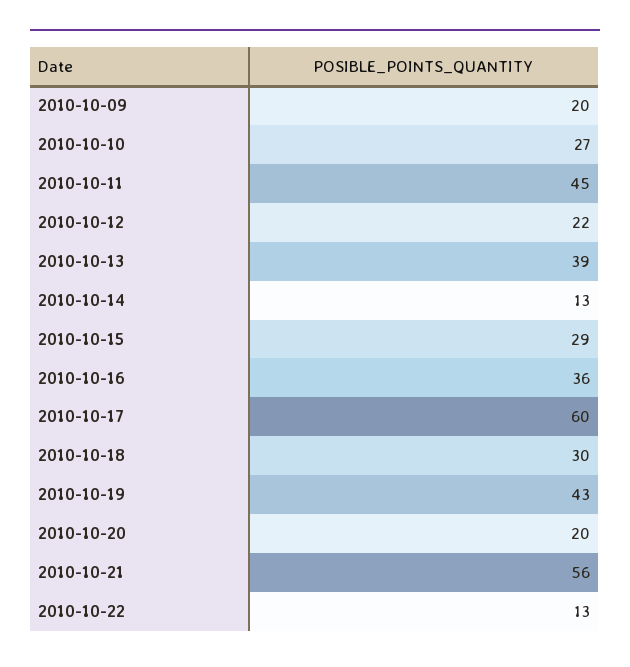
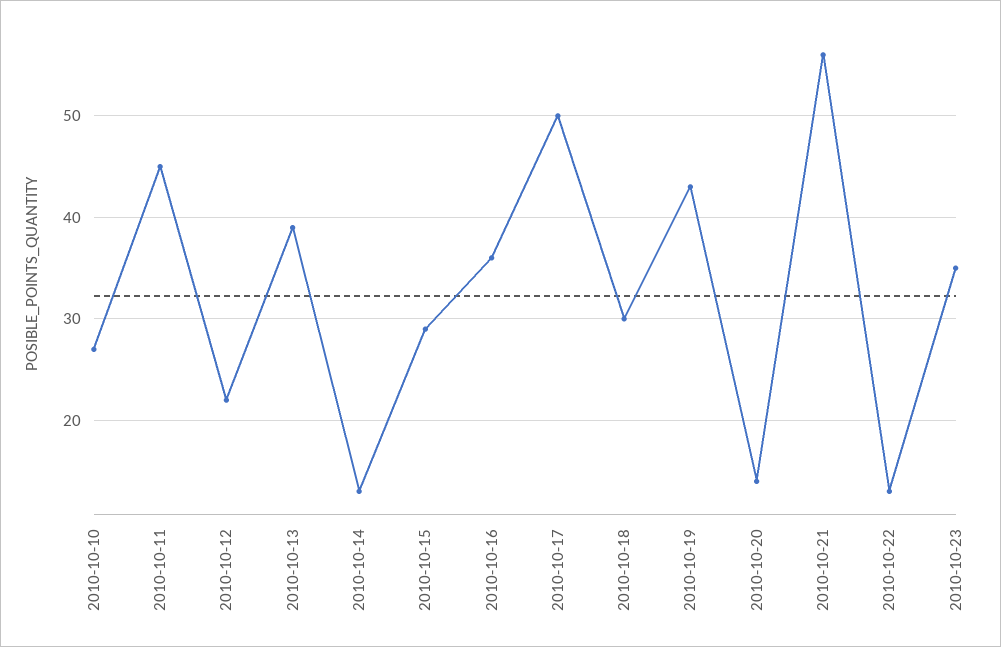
2010-10-09: 20 -> none
2010-10-17: 60 -> 50
2010-10-20: 20 -> 14
2010-10-23: none -> 35

